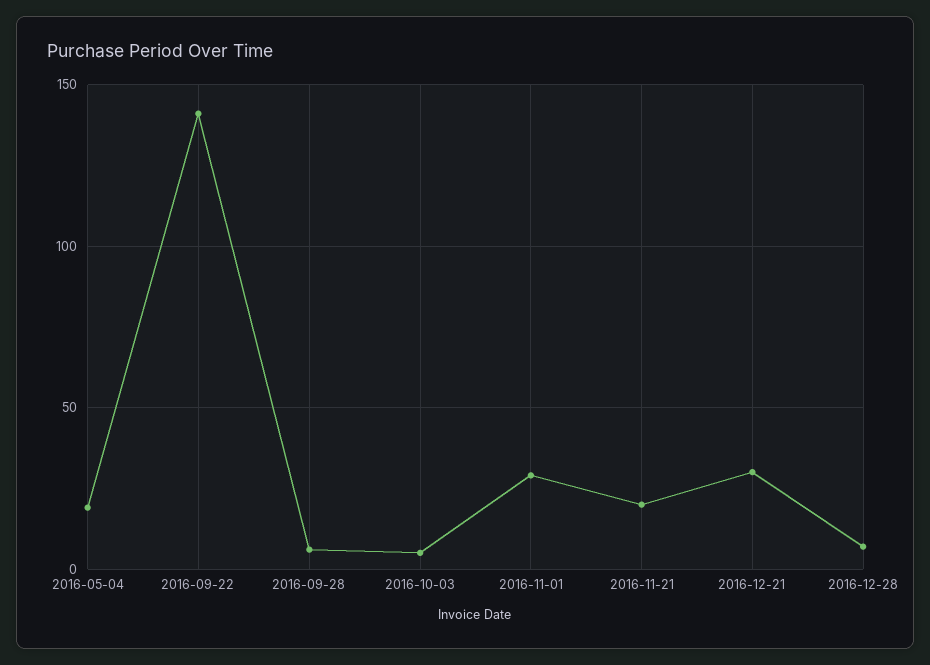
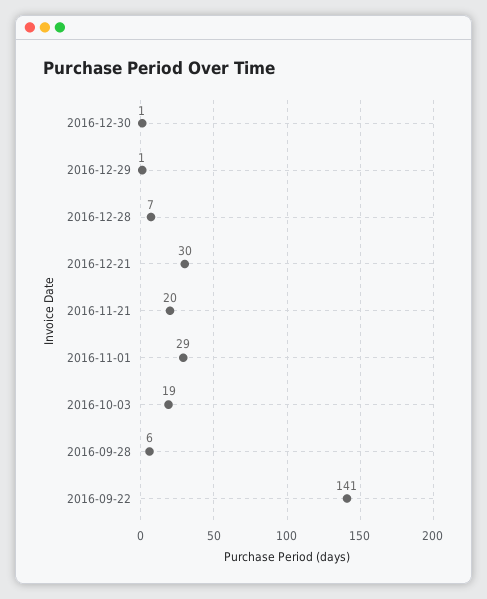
2016-05-04: 20 -> none
2016-10-03: 5 -> 19
2016-12-30: none -> 1
2016-12-29: none -> 1

